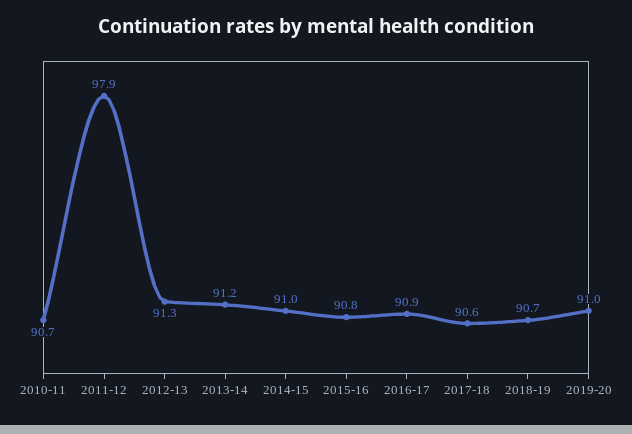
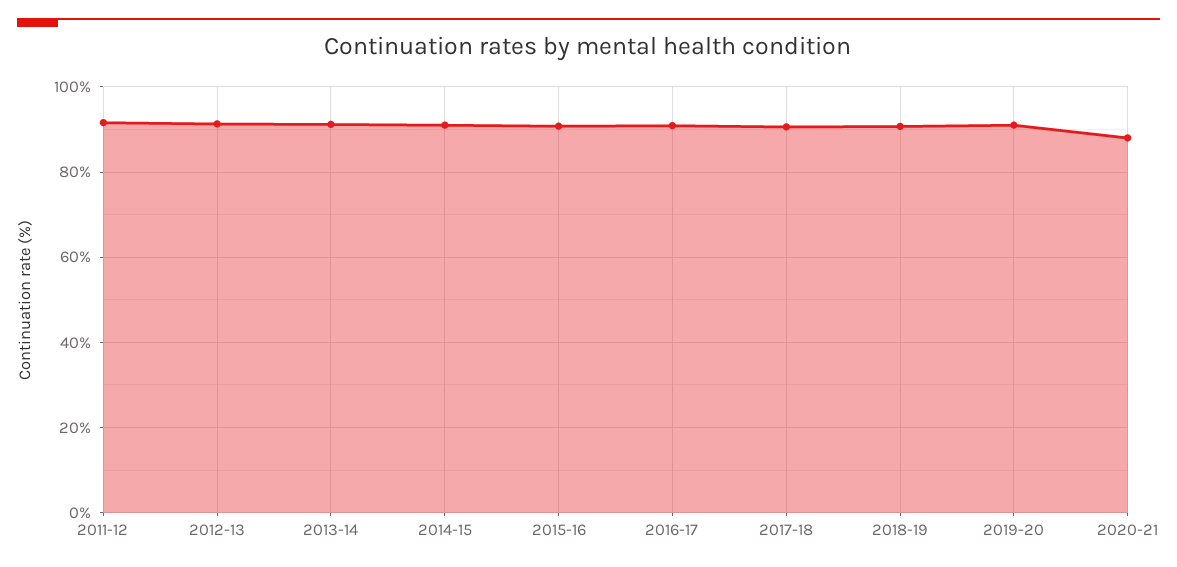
2010-11: 90.7 -> none
2011-12: 97.9 -> 92
2020-21: none -> 88

